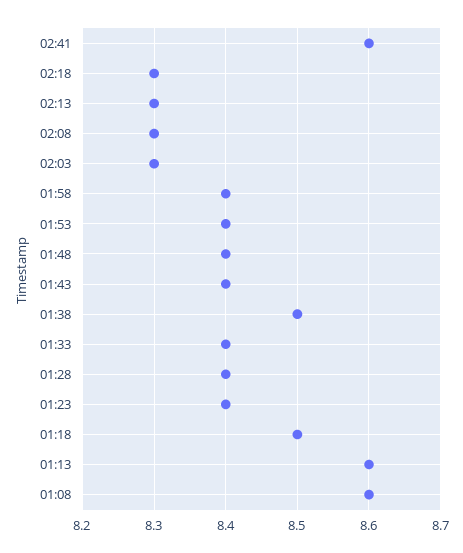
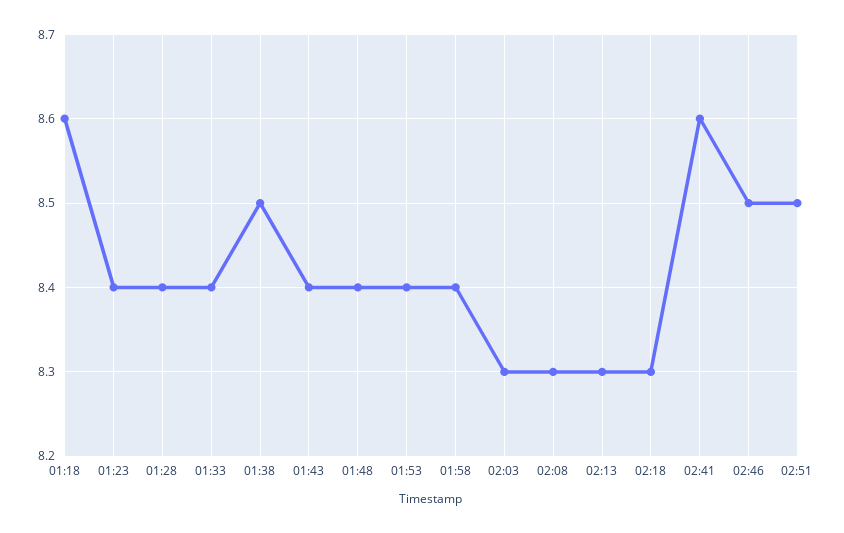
01:18: 8.5 -> 8.6
01:13: 8.6 -> none
01:08: 8.6 -> none
02:46: none -> 8.5
02:51: none -> 8.5

